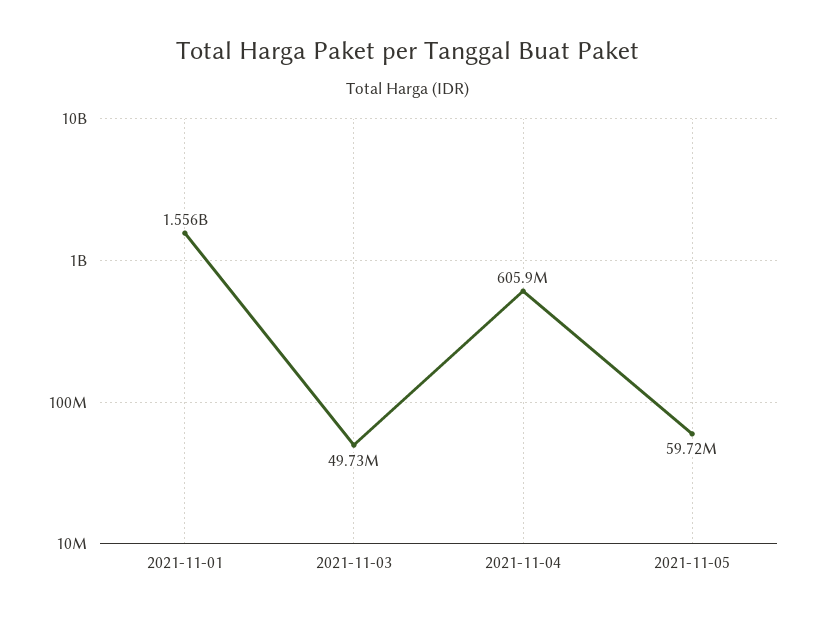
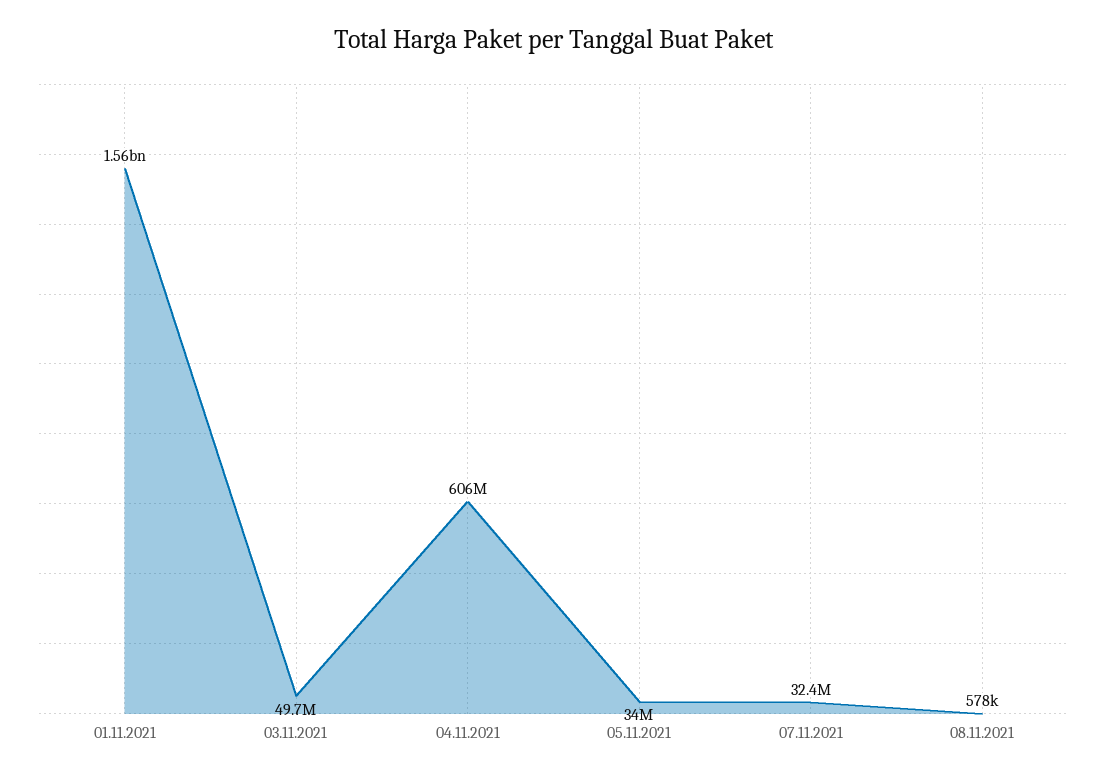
2021-11-05: 59720000 -> 34000000
07.11.2021: none -> 32400000
08.11.2021: none -> 578000

